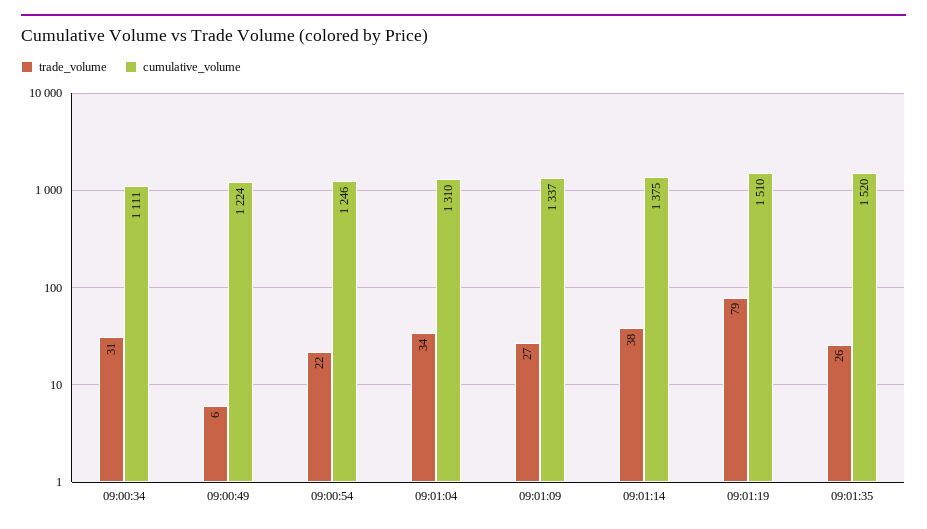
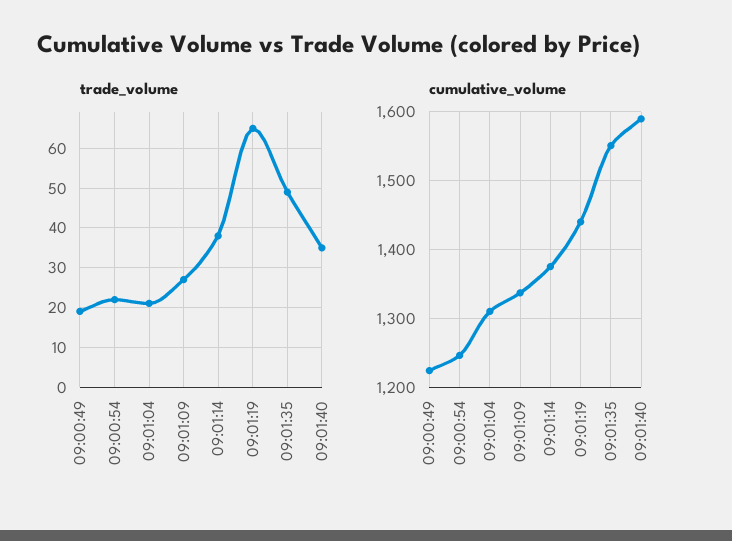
trade_volume, 09:00:34: 31 -> none
cumulative_volume, 09:00:34: 1111 -> none
trade_volume, 09:00:49: 6 -> 20
trade_volume, 09:01:04: 34 -> 20
trade_volume, 09:01:19: 79 -> 65
cumulative_volume, 09:01:19: 1510 -> 1440
trade_volume, 09:01:35: 26 -> 50
cumulative_volume, 09:01:35: 1520 -> 1550
trade_volume, 09:01:40: none -> 35
cumulative_volume, 09:01:40: none -> 1590

